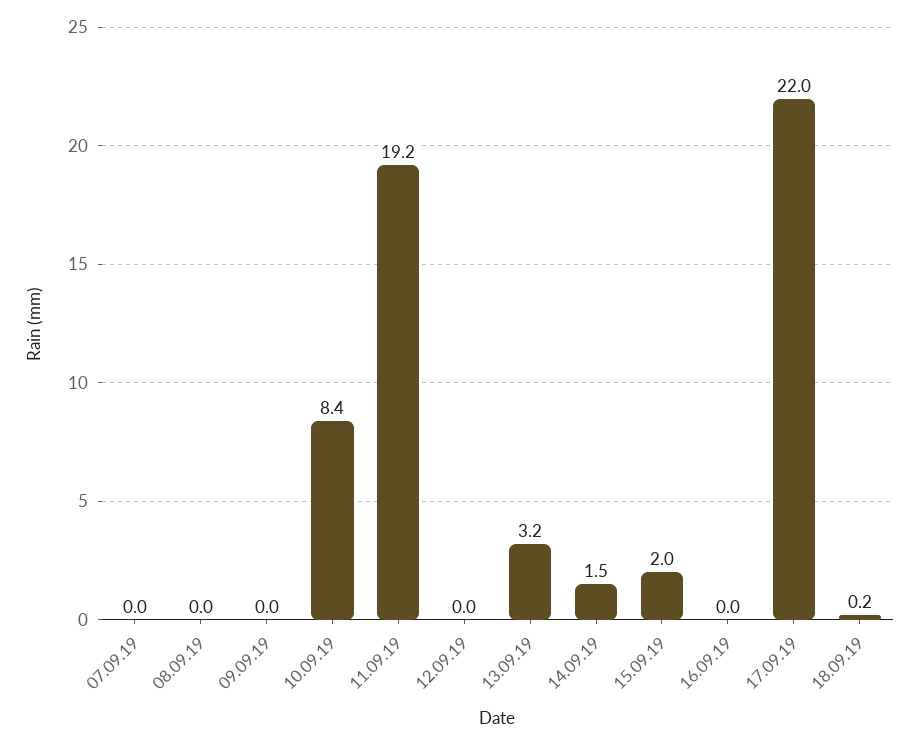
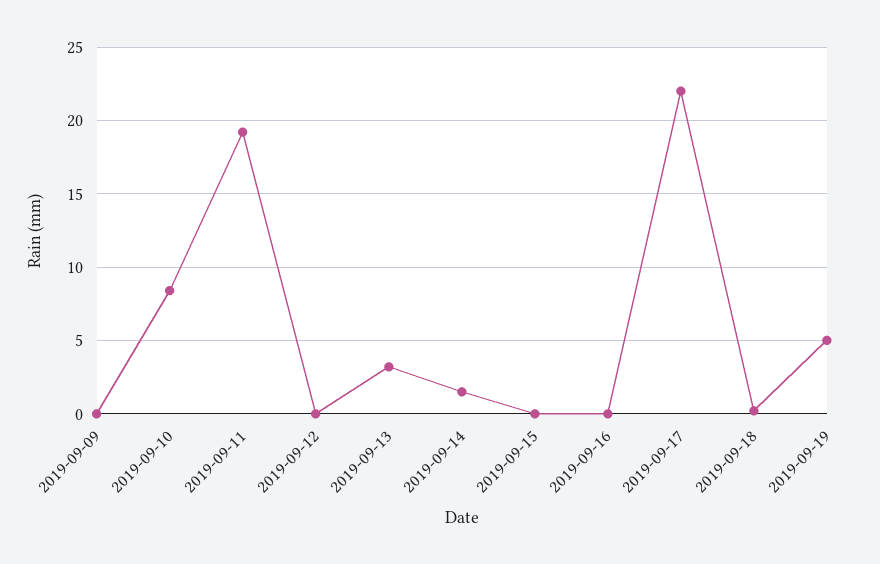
07.09.19: 0 -> none
08.09.19: 0 -> none
15.09.19: 2 -> 0
2019-09-19: none -> 5

